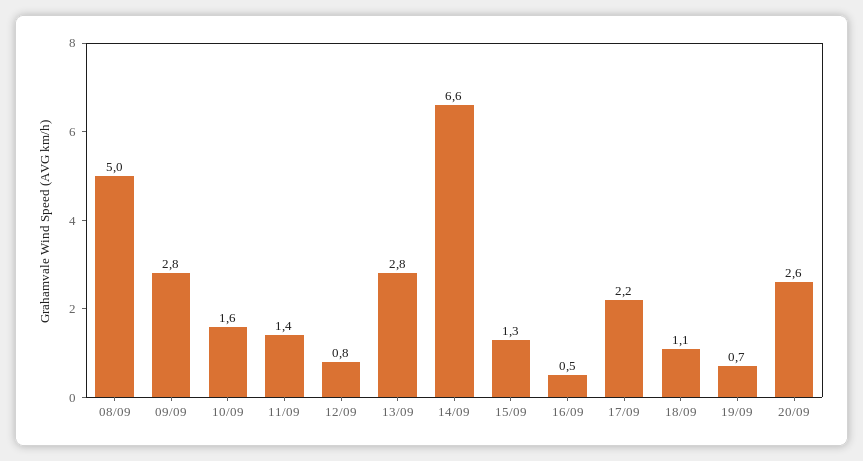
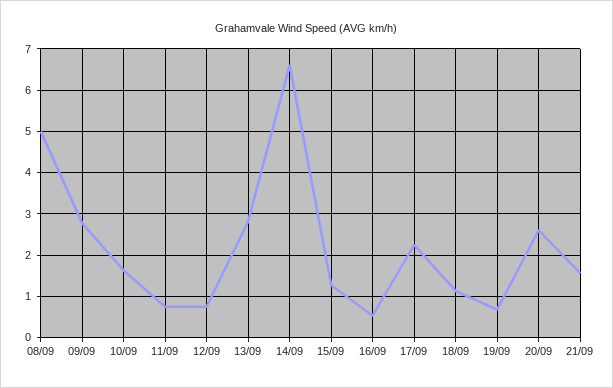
11/09: 1.4 -> 0.8
21/09: none -> 1.6

